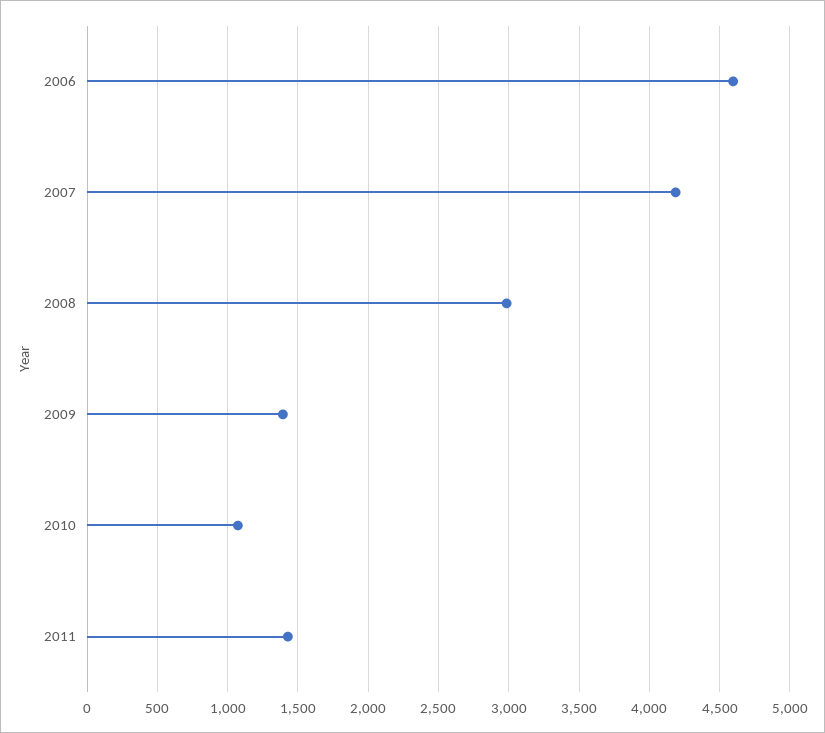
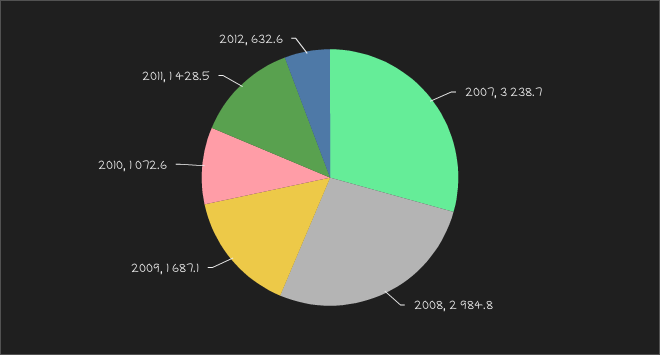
2006: 4600 -> none
2007: 4200 -> 3238.7
2009: 1400 -> 1687.1
2012: none -> 632.6

